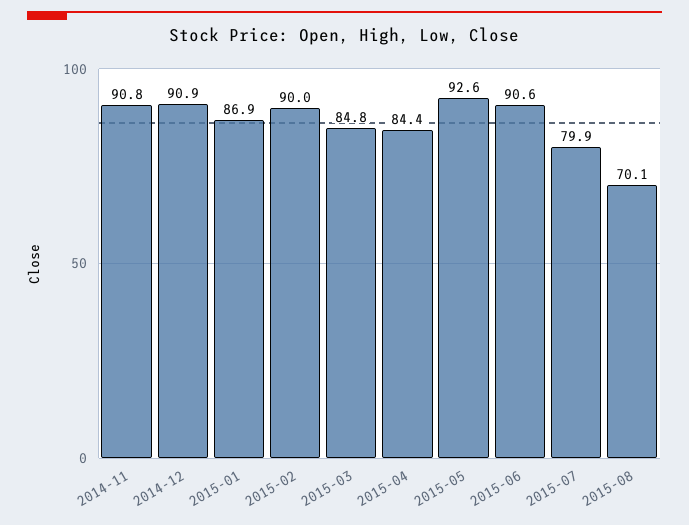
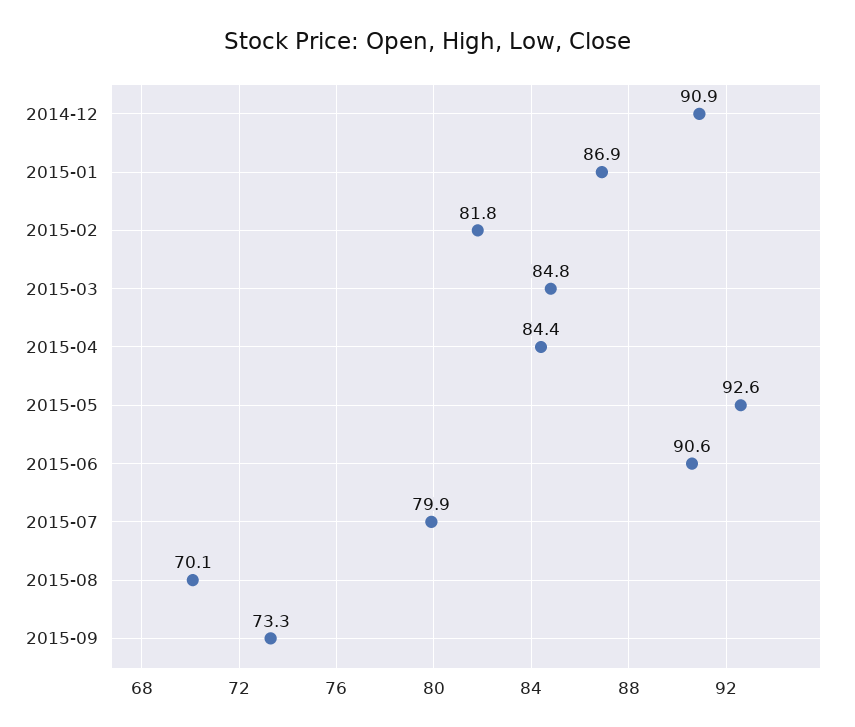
2014-11: 90.8 -> none
2015-02: 90 -> 81.8
2015-09: none -> 73.3

